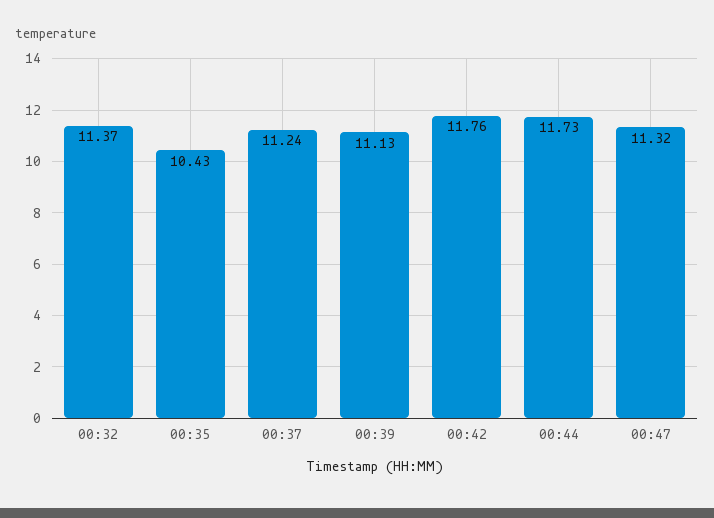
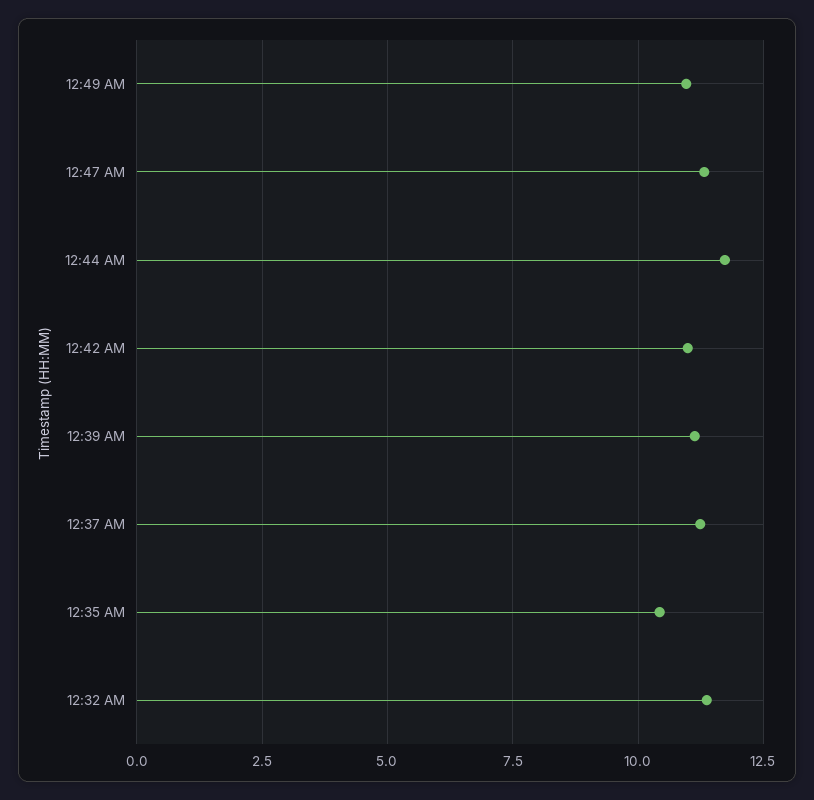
00:42: 11.76 -> 11
12:49 AM: none -> 11

